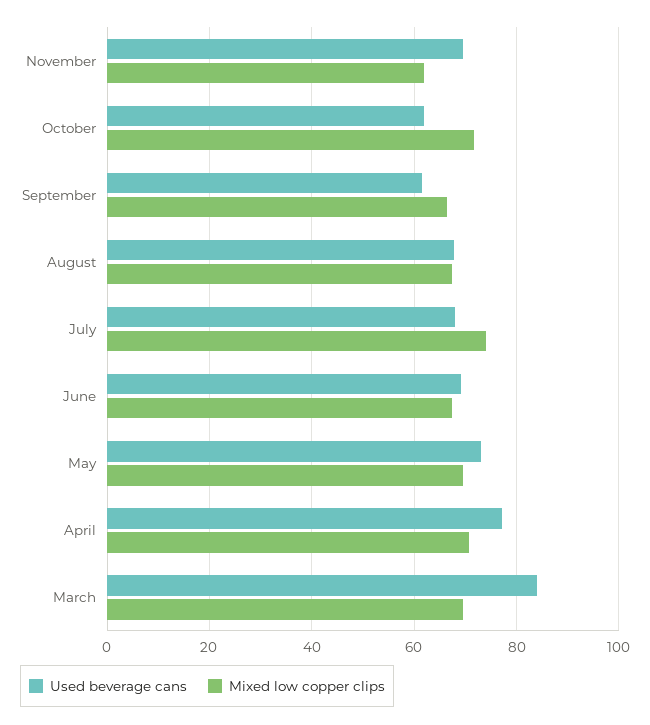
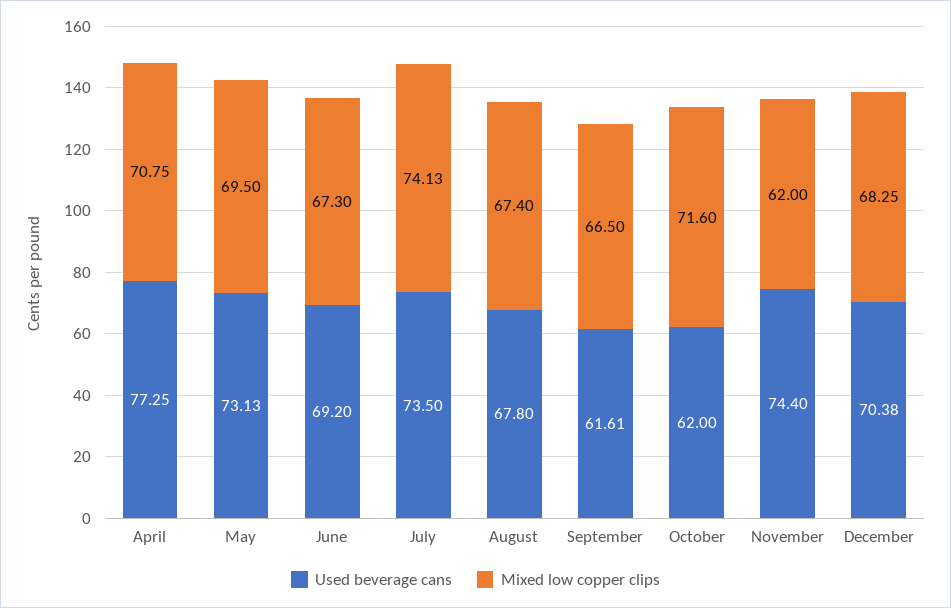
Used beverage cans, November: 70 -> 74.4
Used beverage cans, July: 68 -> 73.5
Used beverage cans, March: 84 -> none
Mixed low copper clips, March: 70 -> none
Used beverage cans, December: none -> 70.38
Mixed low copper clips, December: none -> 68.25

